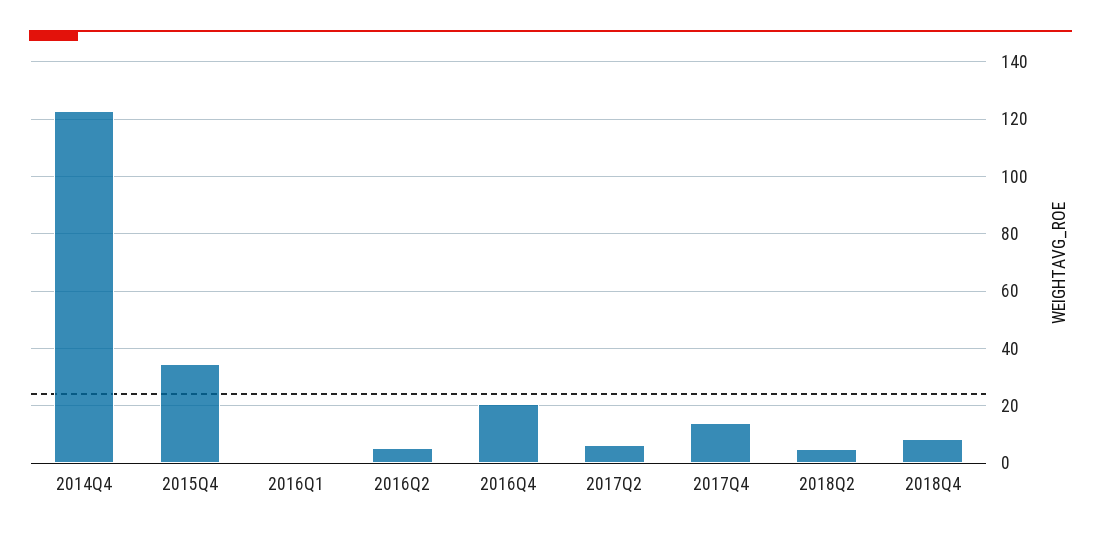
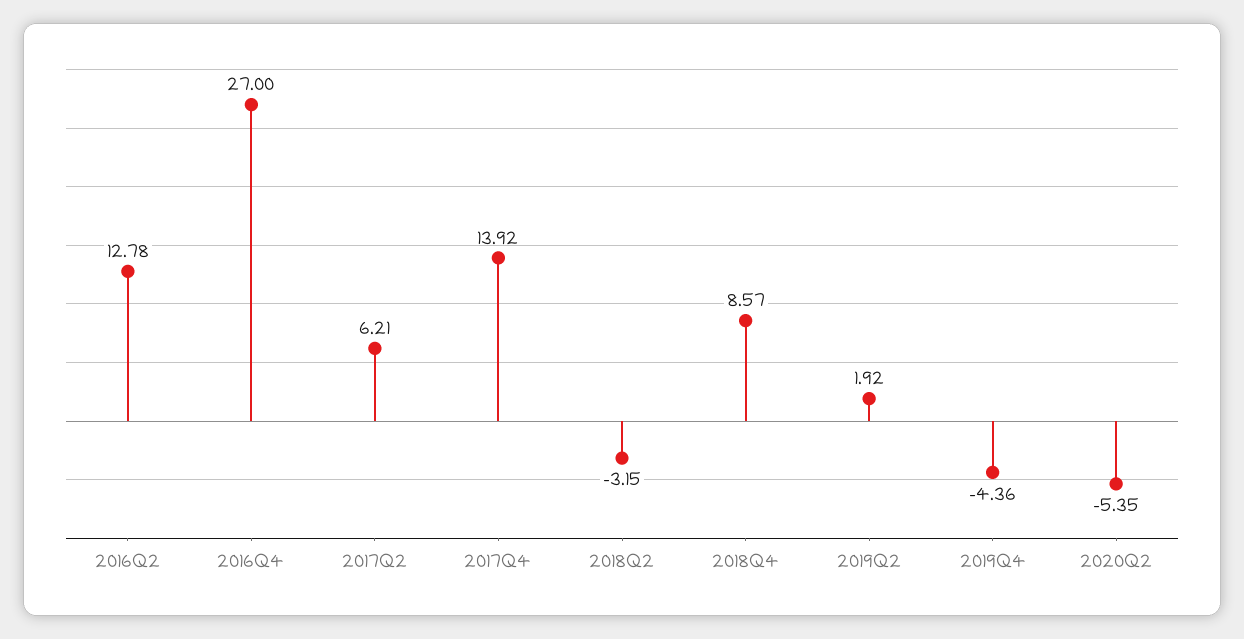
2014Q4: 122.5 -> none
2015Q4: 35 -> none
2016Q1: 0 -> none
2016Q2: 5 -> 12.78
2016Q4: 20 -> 27
2018Q2: 5 -> -3.15
2019Q2: none -> 1.92
2019Q4: none -> -4.36
2020Q2: none -> -5.35

